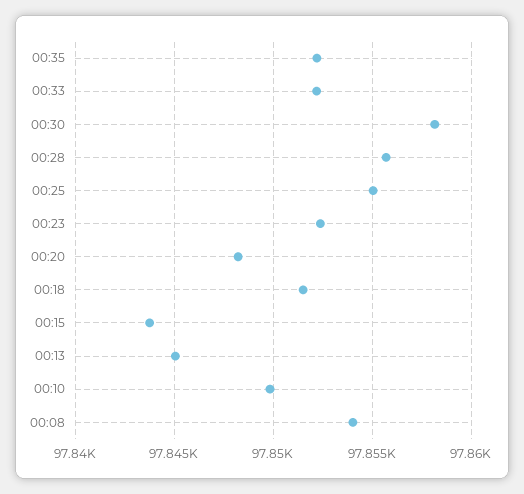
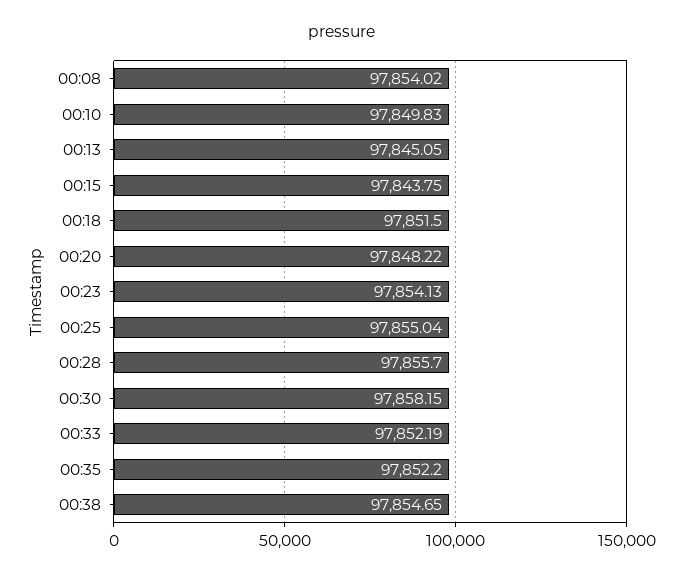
00:23: 97852.5 -> 97854.13
00:38: none -> 97854.65

